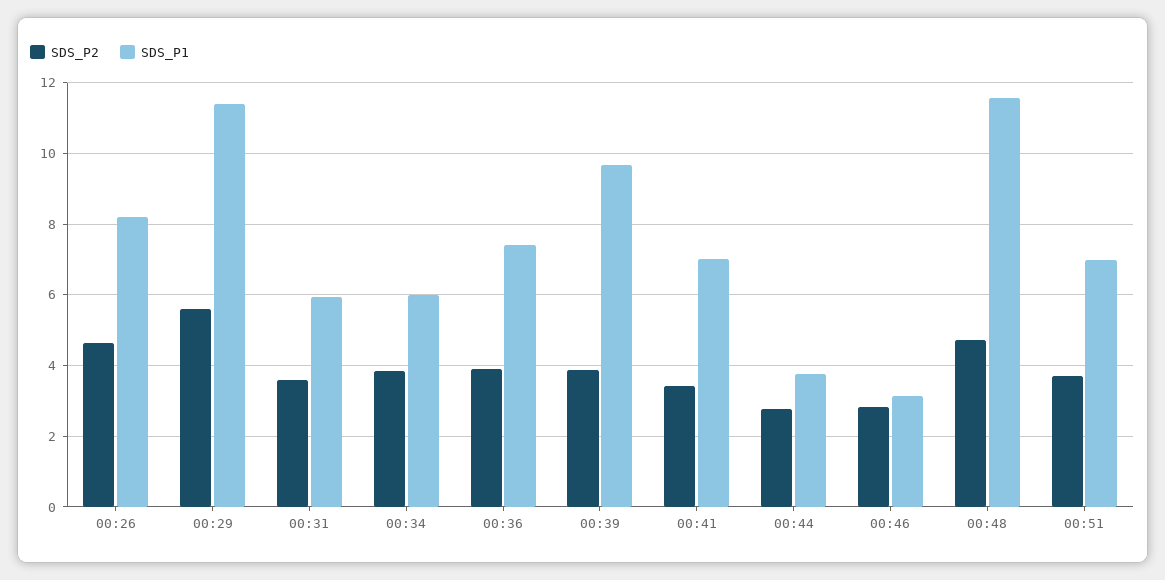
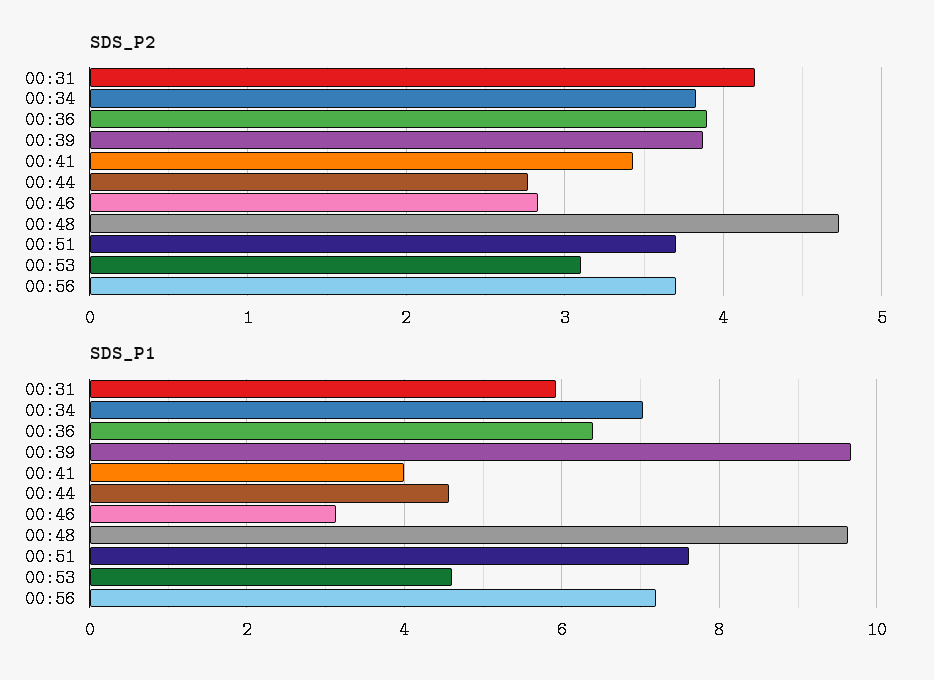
SDS_P2, 00:26: 4.6 -> none
SDS_P1, 00:26: 8.2 -> none
SDS_P2, 00:29: 5.6 -> none
SDS_P1, 00:29: 11.4 -> none
SDS_P2, 00:31: 3.6 -> 4.2
SDS_P1, 00:34: 6 -> 7
SDS_P1, 00:36: 7.4 -> 6.4
SDS_P1, 00:41: 7 -> 4
SDS_P1, 00:44: 3.8 -> 4.6
SDS_P1, 00:48: 11.6 -> 9.6
SDS_P1, 00:51: 7 -> 7.6
SDS_P2, 00:53: none -> 3.1
SDS_P2, 00:56: none -> 3.7
SDS_P1, 00:53: none -> 4.6
SDS_P1, 00:56: none -> 7.2

